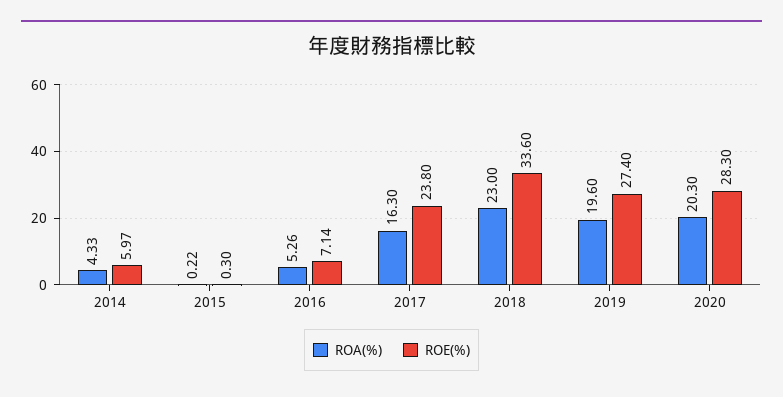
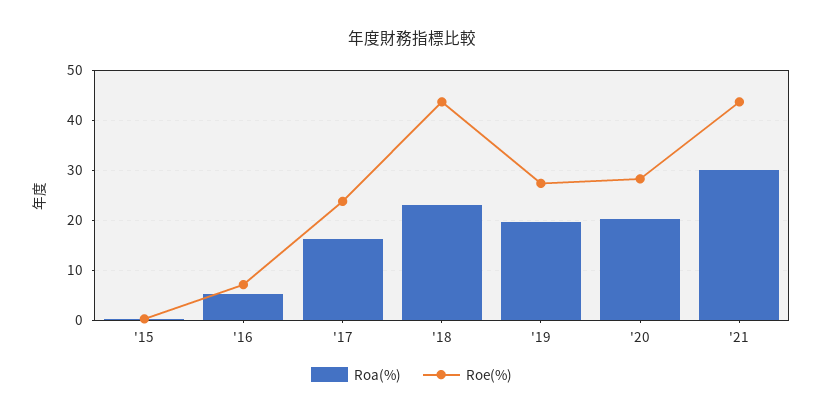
ROA(%), 2014: 4.33 -> none
ROE(%), 2014: 5.97 -> none
ROE(%), 2018: 33.6 -> 44
ROA(%), '21: none -> 30
ROE(%), '21: none -> 44

